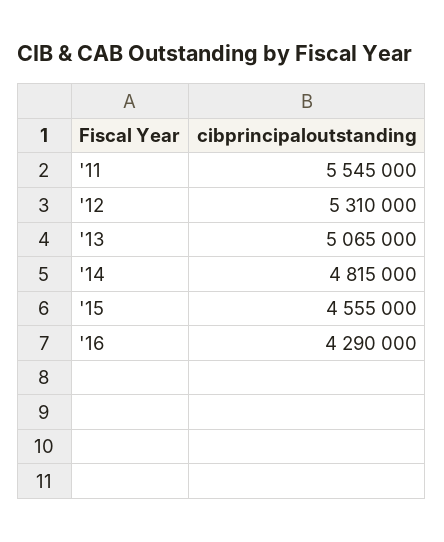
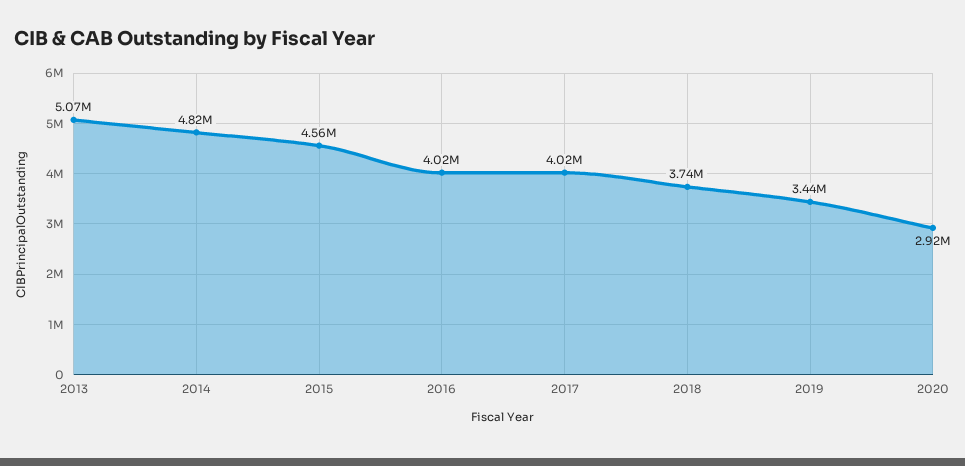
'11: 5545000 -> none
'12: 5310000 -> none
'16: 4290000 -> 4020000
2017: none -> 4020000
2018: none -> 3740000
2019: none -> 3440000
2020: none -> 2920000

